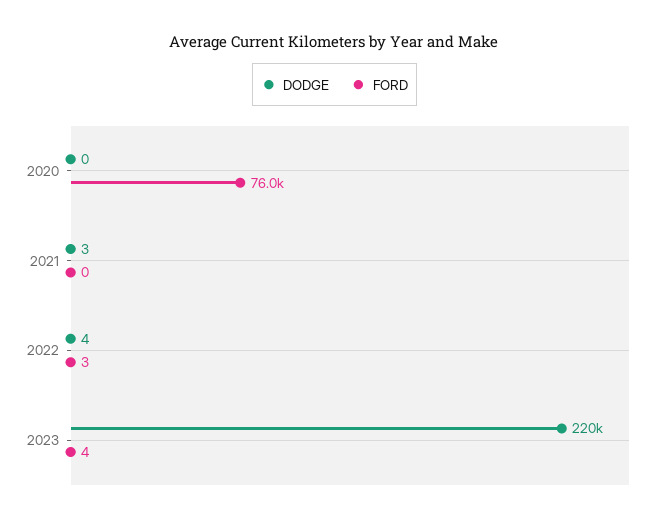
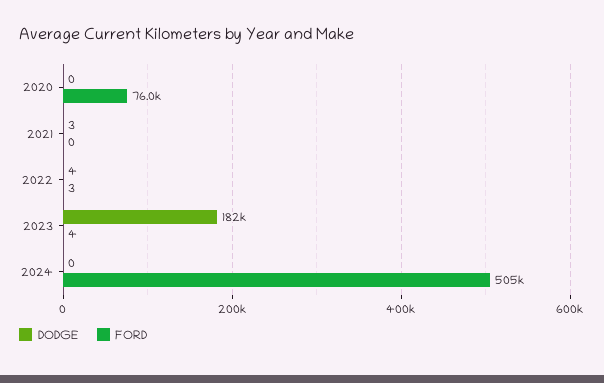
DODGE, 2023: 220000 -> 182000
DODGE, 2024: none -> 0
FORD, 2024: none -> 505000

